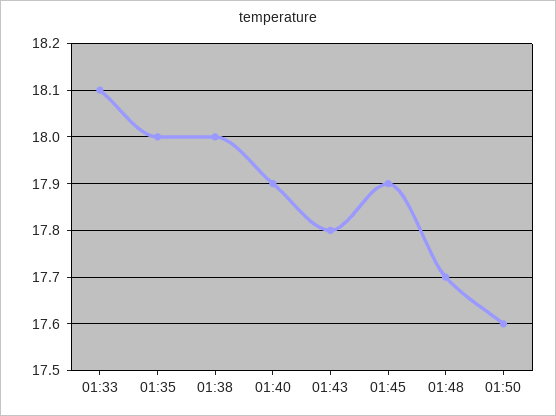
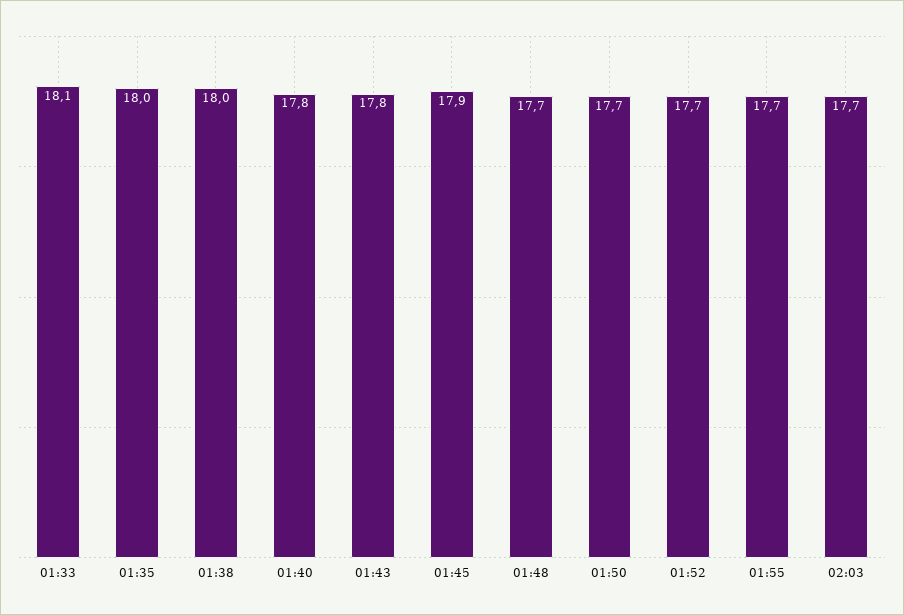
01:40: 17.9 -> 17.8
01:50: 17.6 -> 17.7
01:52: none -> 17.7
01:55: none -> 17.7
02:03: none -> 17.7

